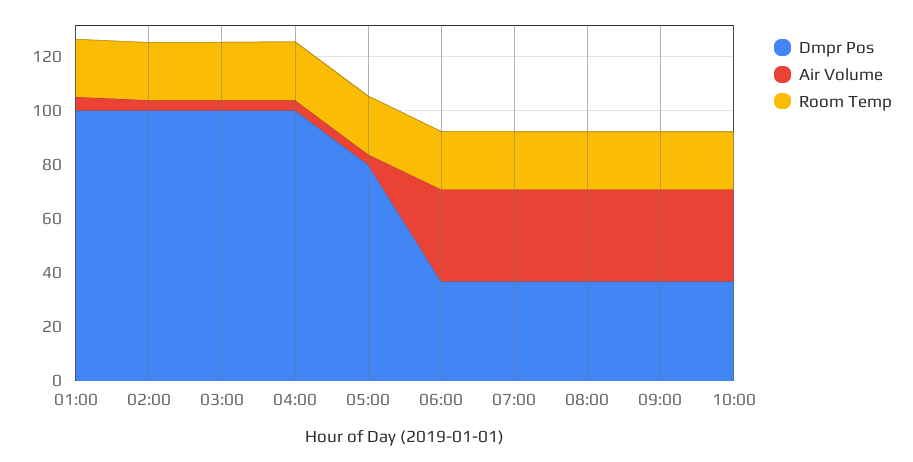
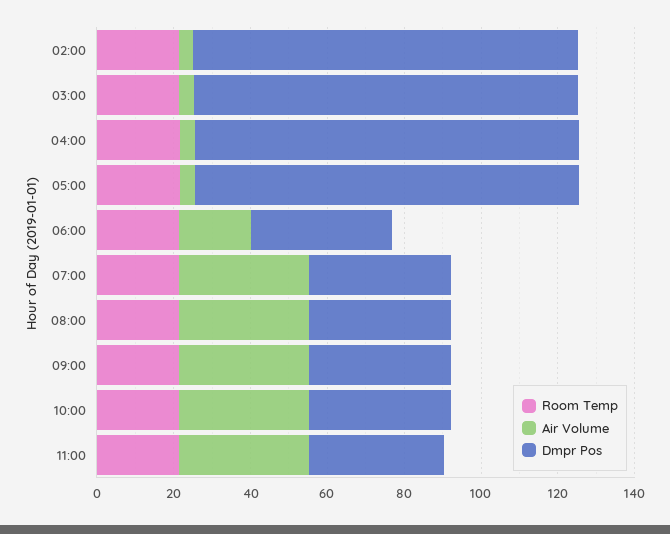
Dmpr Pos, 01:00: 100 -> none
Air Volume, 01:00: 5 -> none
Room Temp, 01:00: 20 -> none
Dmpr Pos, 05:00: 80 -> 100
Air Volume, 06:00: 35 -> 20
Room Temp, 11:00: none -> 20
Air Volume, 11:00: none -> 35
Dmpr Pos, 11:00: none -> 35

